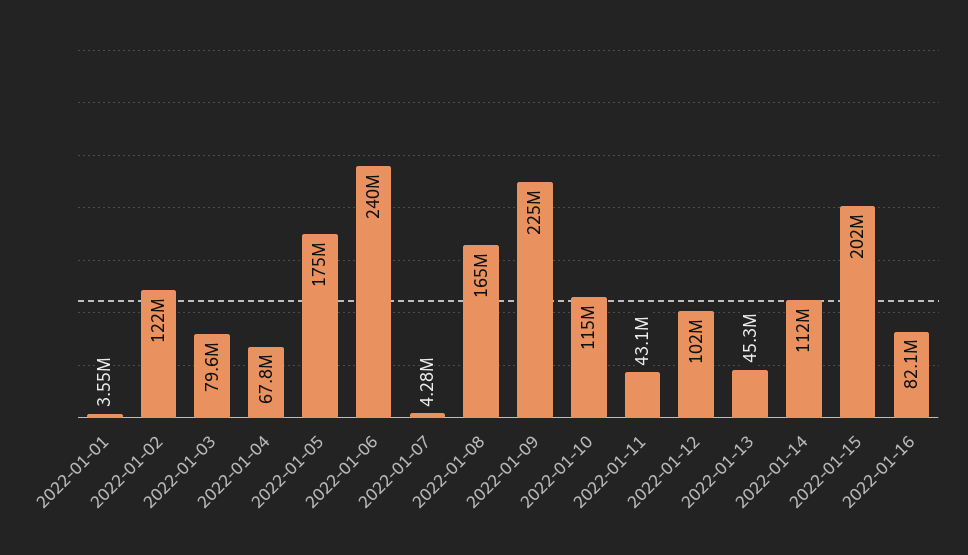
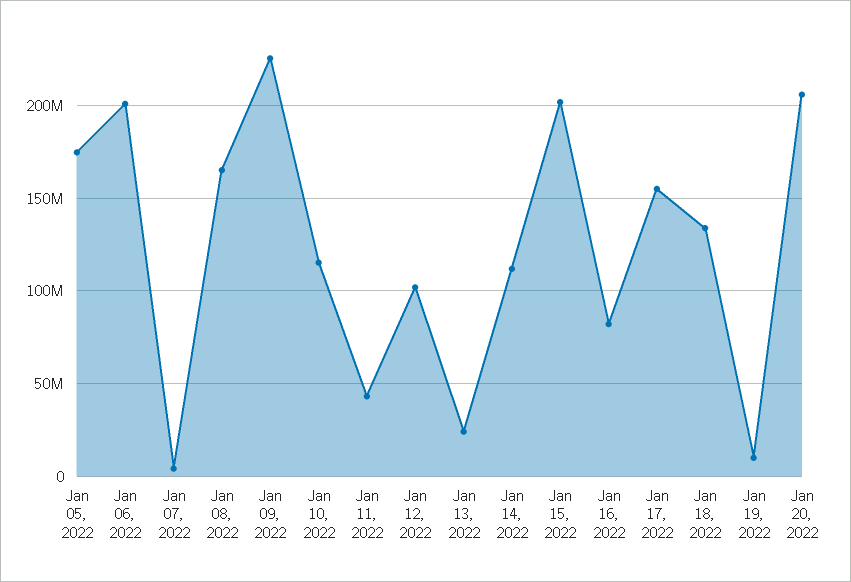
2022-01-01: 3550000 -> none
2022-01-02: 122000000 -> none
2022-01-03: 79600000 -> none
2022-01-04: 67800000 -> none
2022-01-06: 240000000 -> 200000000
2022-01-13: 45300000 -> 25000000
Jan 17, 2022: none -> 155000000
Jan 18, 2022: none -> 135000000
Jan 19, 2022: none -> 10000000
Jan 20, 2022: none -> 205000000

